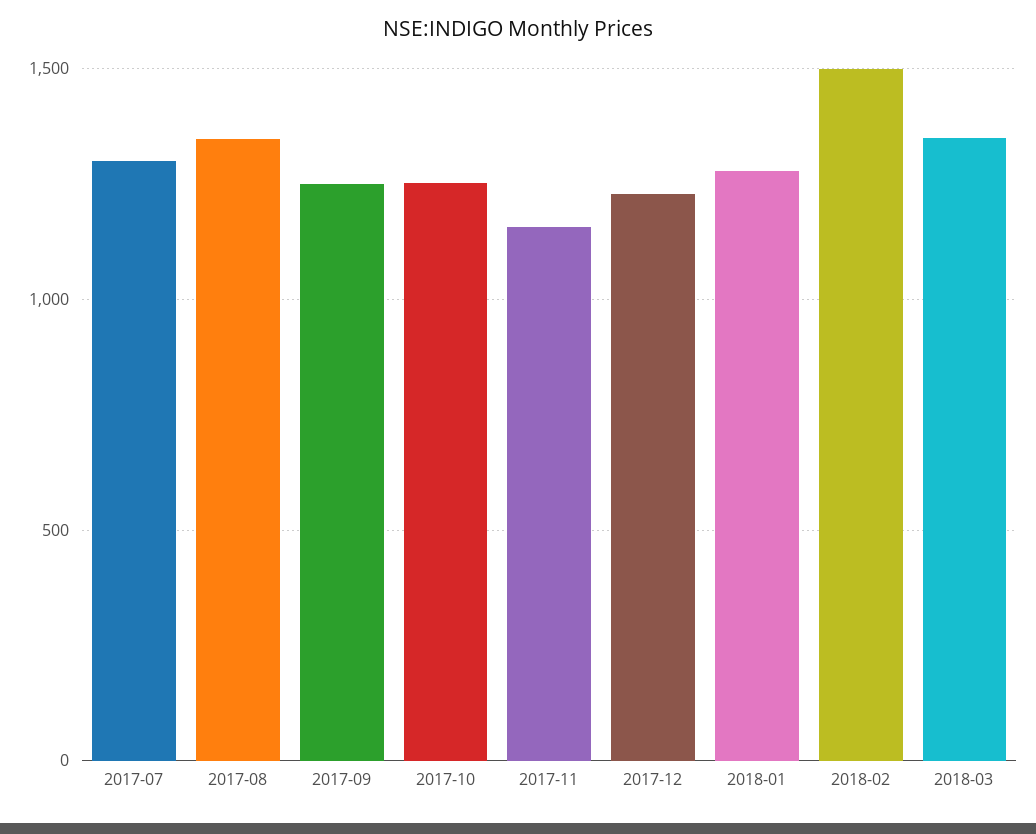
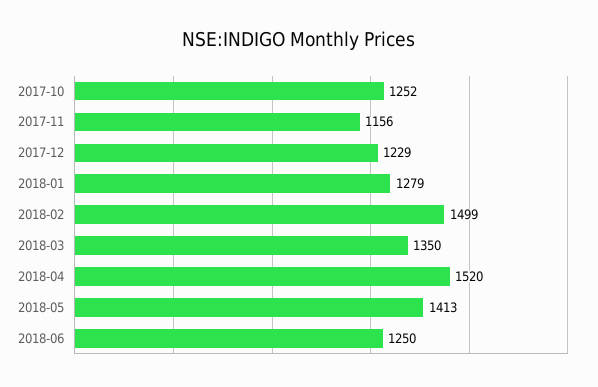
2017-07: 1300 -> none
2017-08: 1350 -> none
2017-09: 1250 -> none
2018-04: none -> 1520
2018-05: none -> 1413
2018-06: none -> 1250

